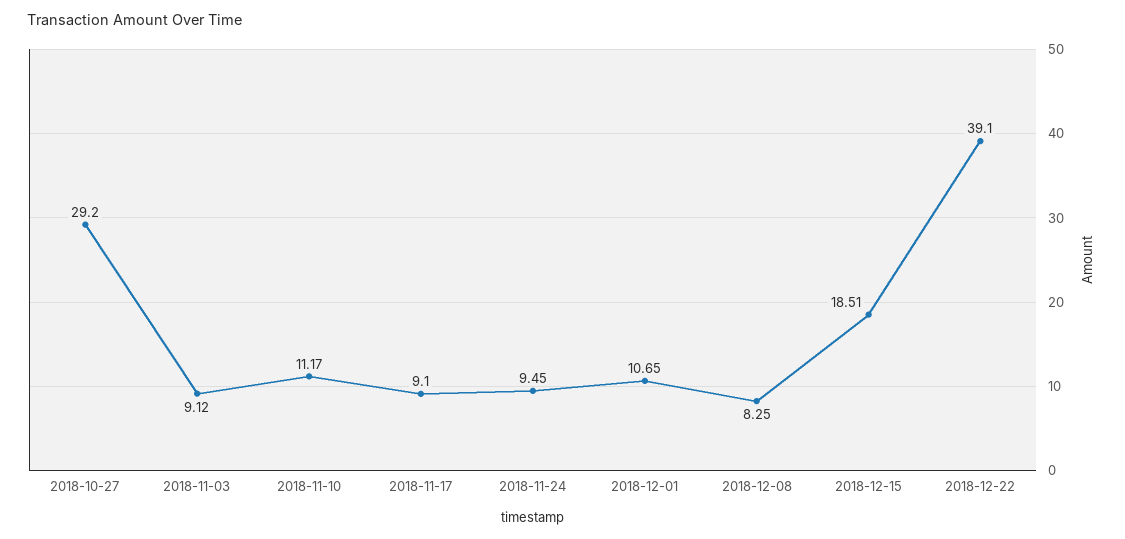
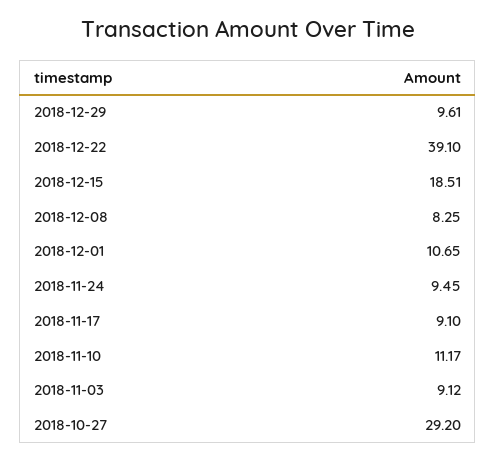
2018-12-29: none -> 9.61

